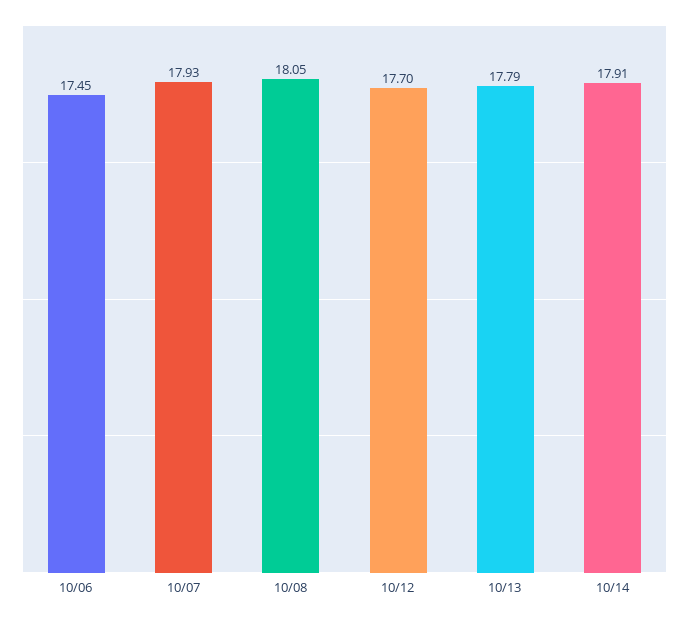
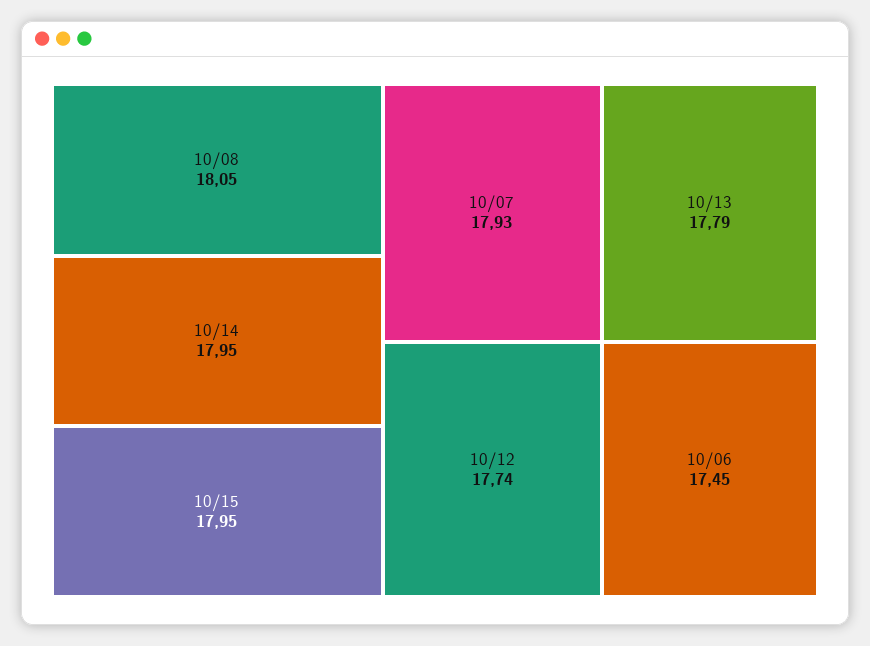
10/12: 17.7 -> 17.74
10/14: 17.91 -> 17.95
10/15: none -> 17.95

